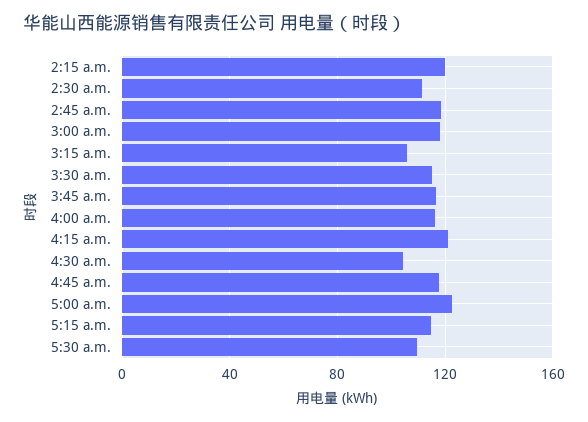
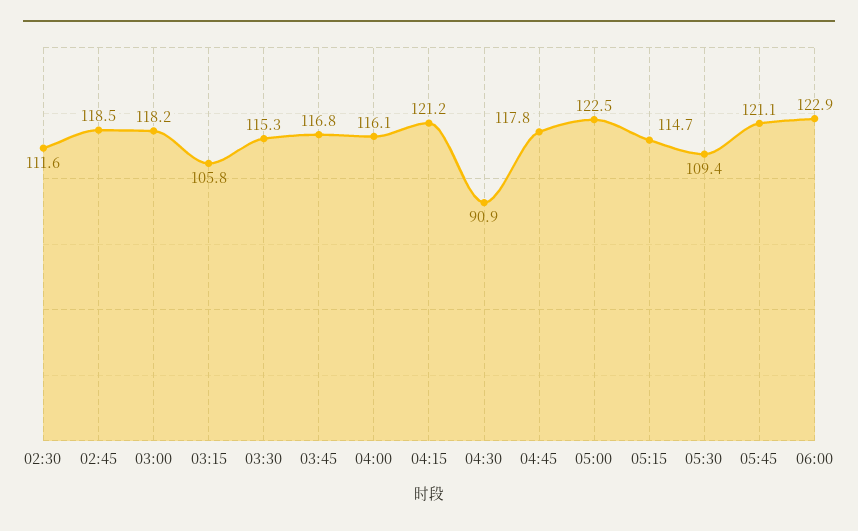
2:15 a.m.: 120 -> none
4:30 a.m.: 105 -> 90.9
05:45: none -> 121.1
06:00: none -> 122.9

